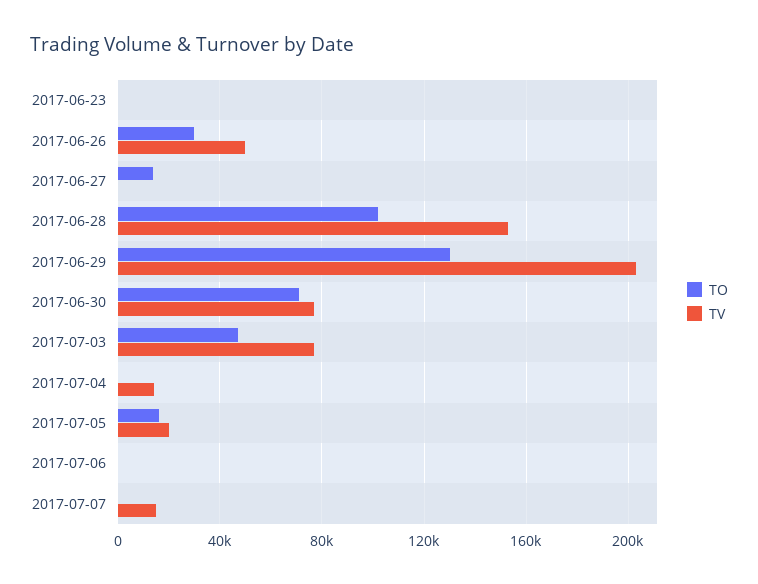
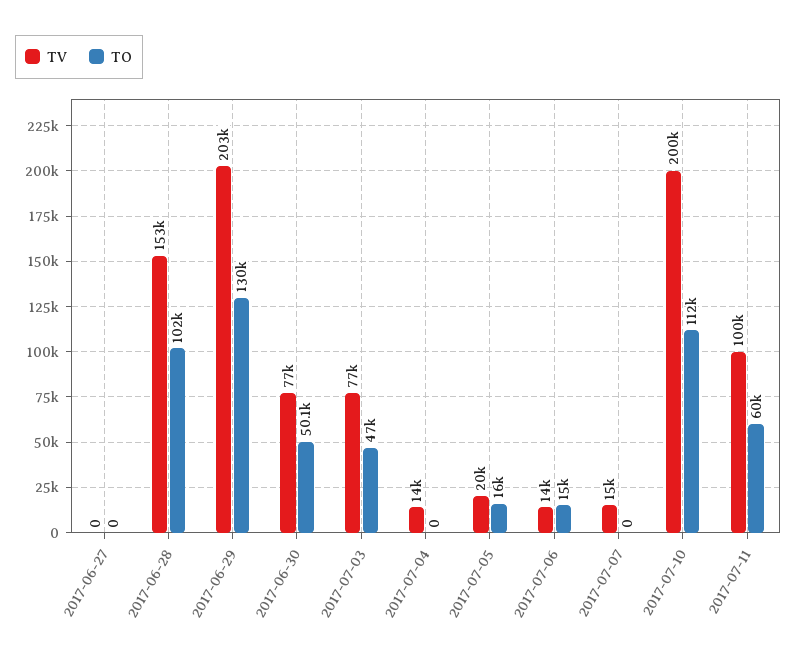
TO, 2017-06-23: 0 -> none
TV, 2017-06-23: 0 -> none
TO, 2017-06-26: 30000 -> none
TV, 2017-06-26: 50000 -> none
TO, 2017-06-27: 15000 -> 0
TO, 2017-06-30: 70000 -> 50100
TO, 2017-07-06: 0 -> 15000
TV, 2017-07-06: 0 -> 14000
TV, 2017-07-10: none -> 200000
TO, 2017-07-10: none -> 112000
TV, 2017-07-11: none -> 100000
TO, 2017-07-11: none -> 60000

